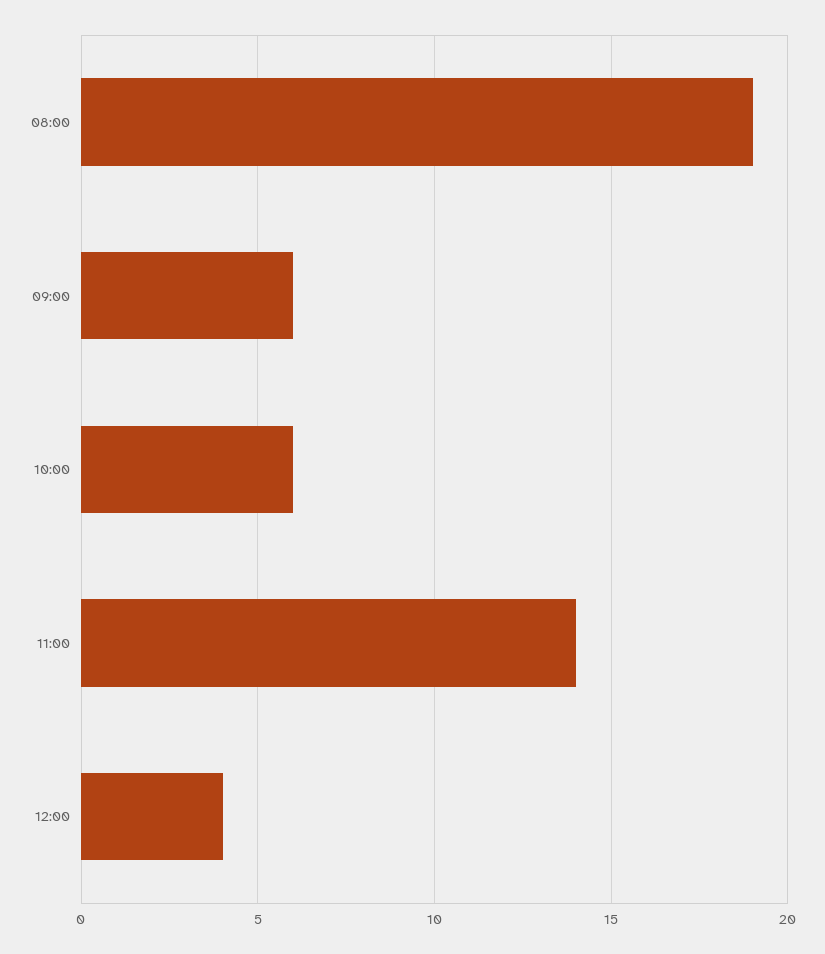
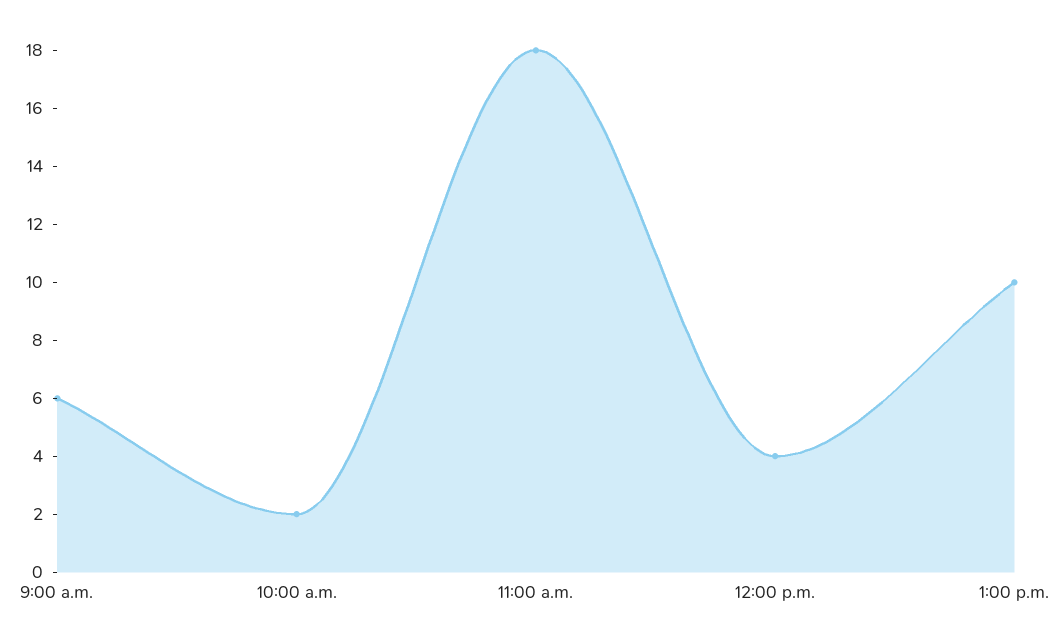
08:00: 19 -> none
10:00: 6 -> 2
11:00: 14 -> 18
1:00 p.m.: none -> 10

